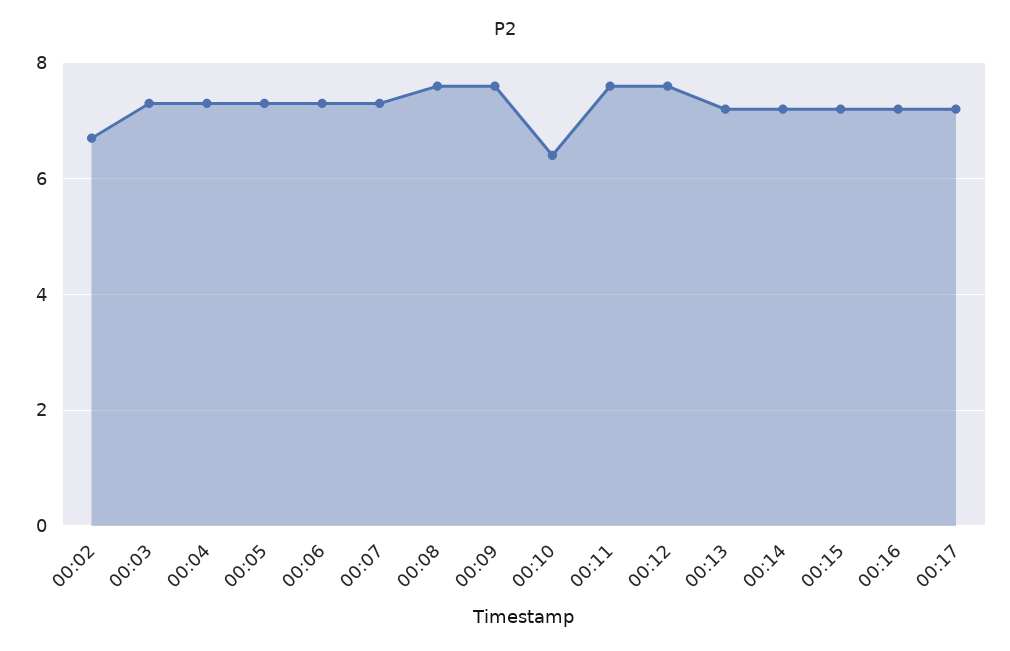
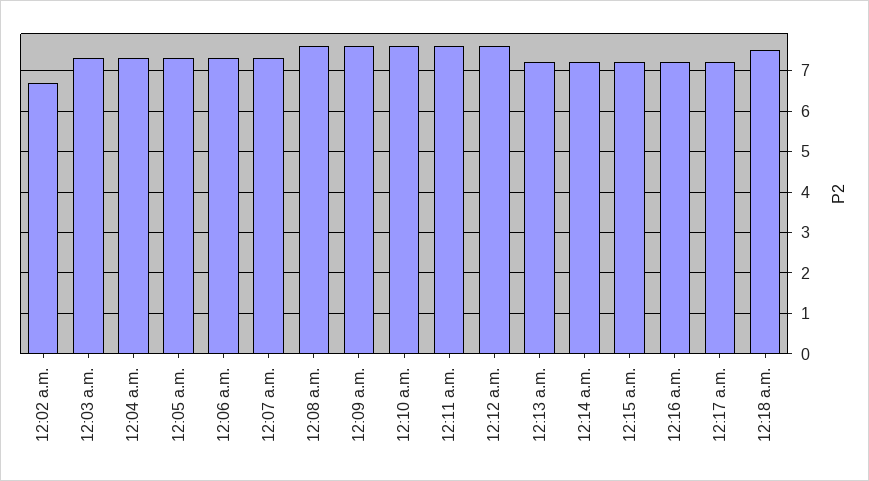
00:10: 6.5 -> 7.5
12:18 a.m.: none -> 7.5

